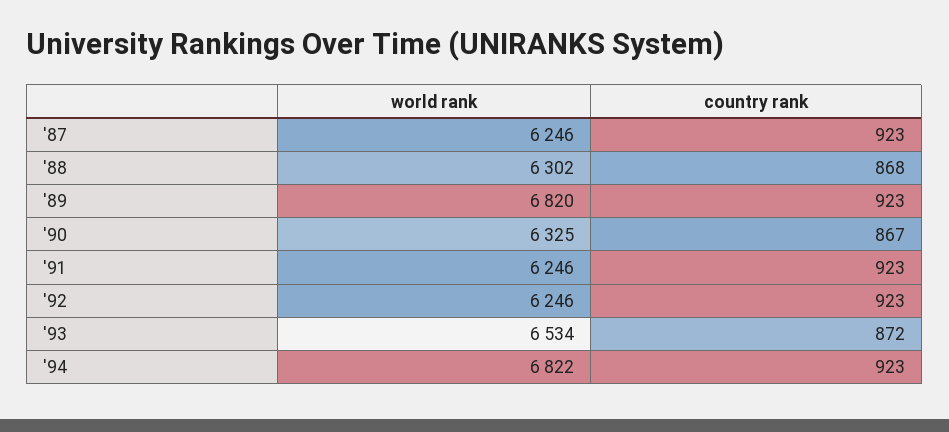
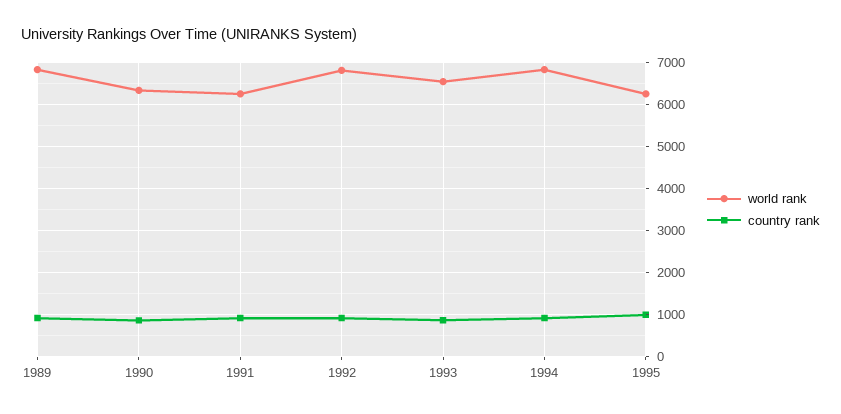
world rank, '87: 6246 -> none
country rank, '87: 923 -> none
world rank, '88: 6302 -> none
country rank, '88: 868 -> none
world rank, '92: 6246 -> 6800
world rank, 1995: none -> 6200
country rank, 1995: none -> 1000

